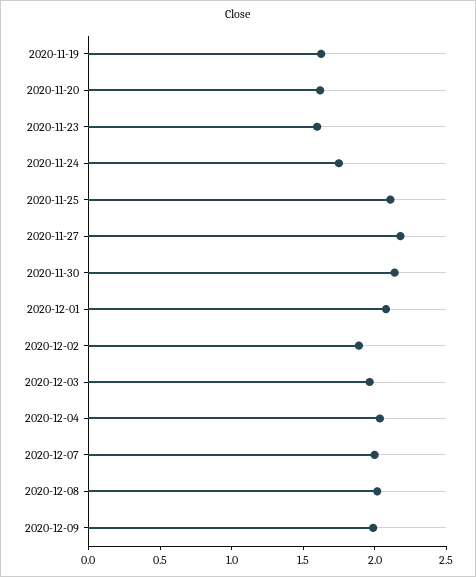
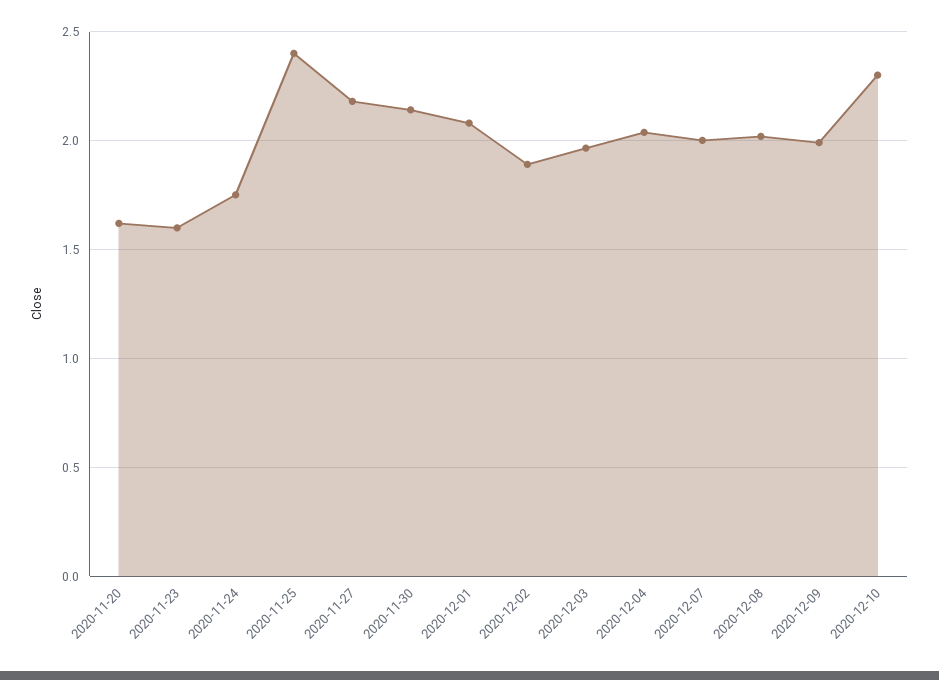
2020-11-19: 1.6 -> none
2020-11-25: 2.1 -> 2.4
2020-12-10: none -> 2.3

